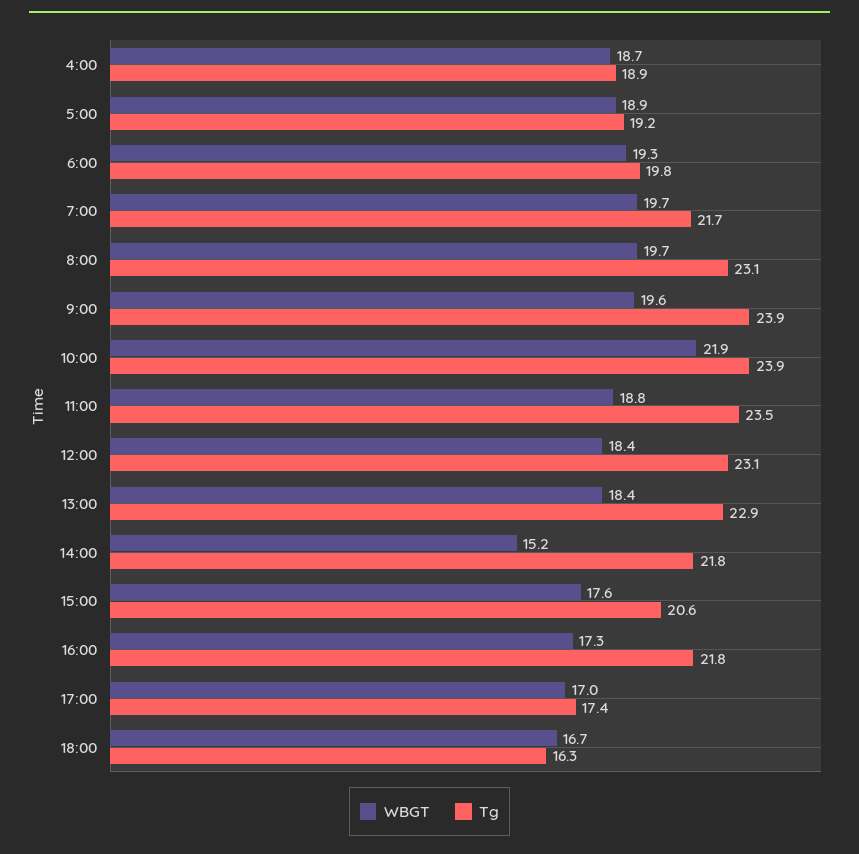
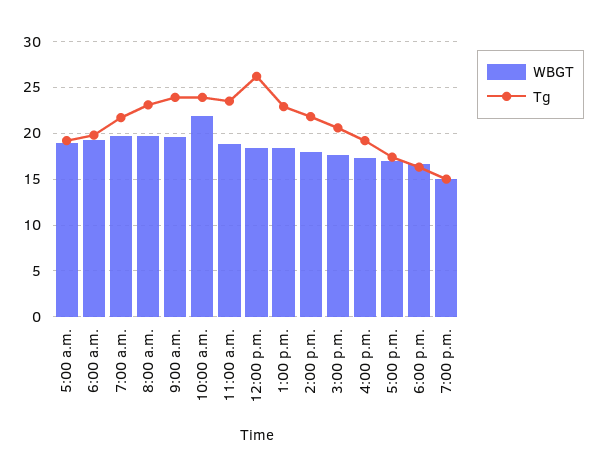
WBGT, 4:00: 18.7 -> none
Tg, 4:00: 18.9 -> none
Tg, 12:00: 23.1 -> 26
WBGT, 14:00: 15.2 -> 18
Tg, 16:00: 21.8 -> 19
WBGT, 7:00 p.m.: none -> 15
Tg, 7:00 p.m.: none -> 15

